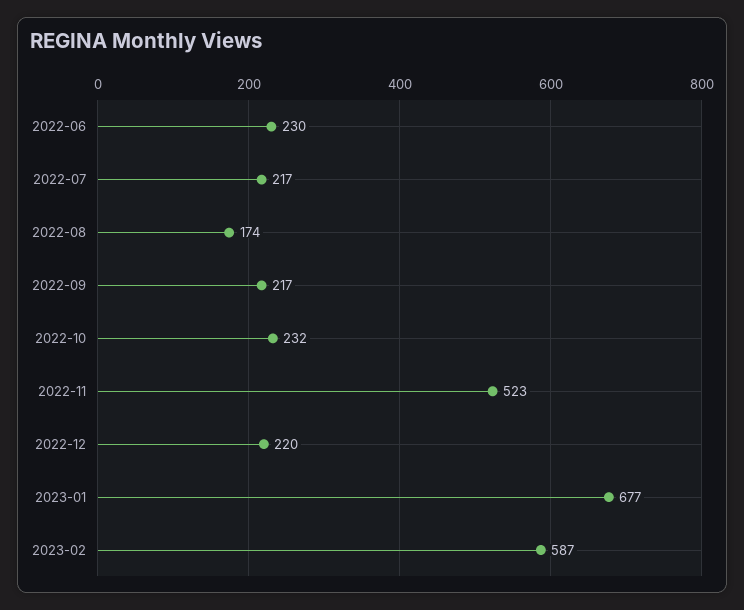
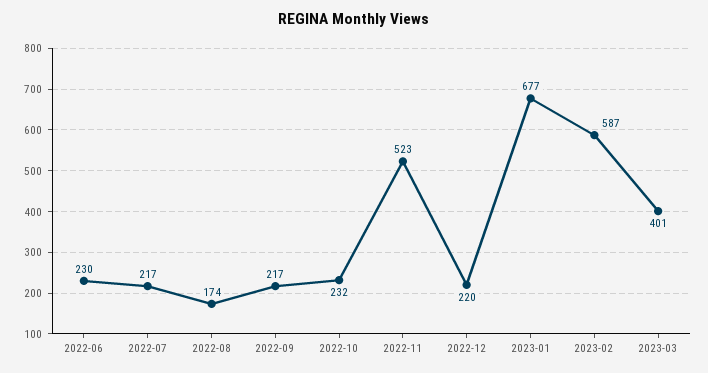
2023-03: none -> 401

